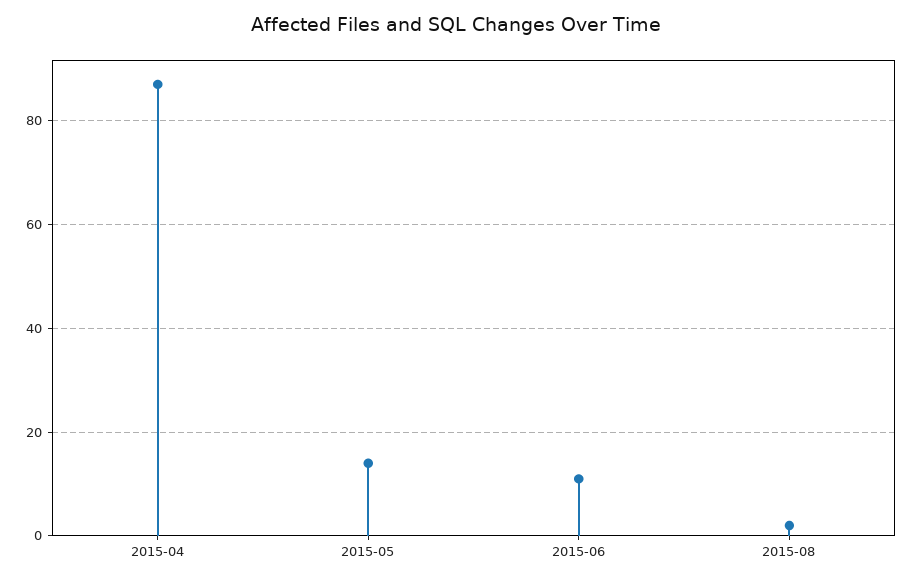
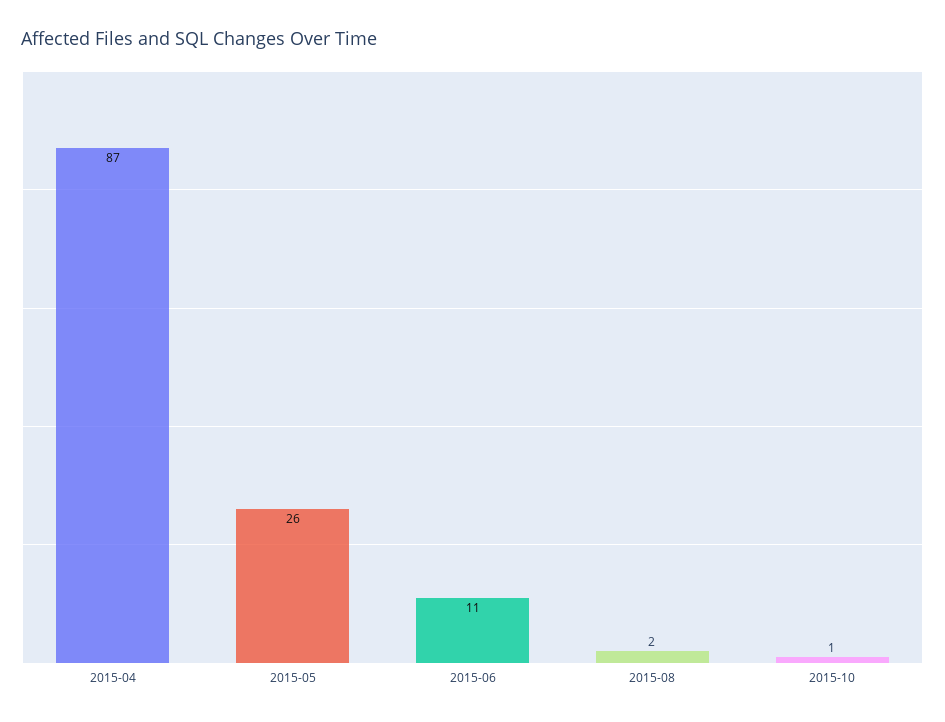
2015-05: 15 -> 26
2015-10: none -> 1

